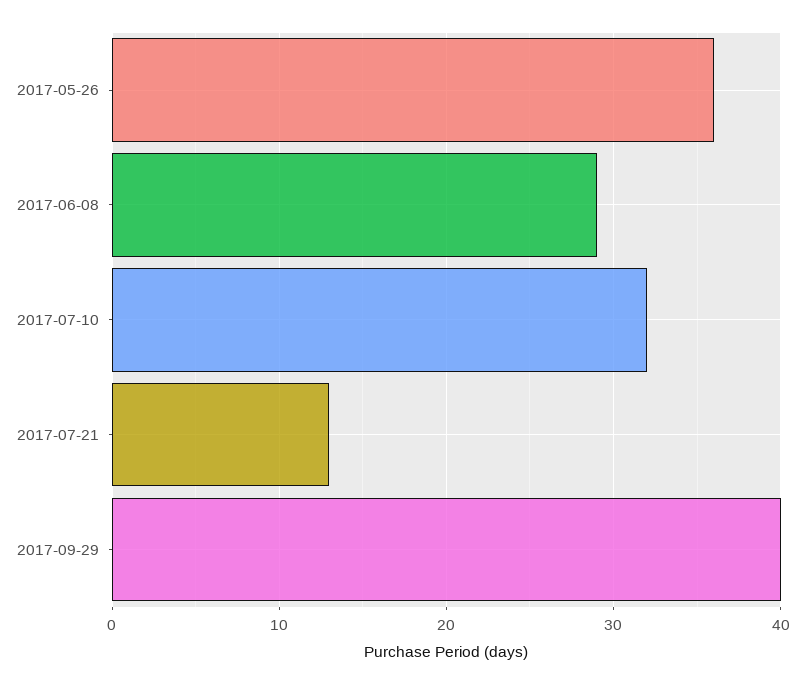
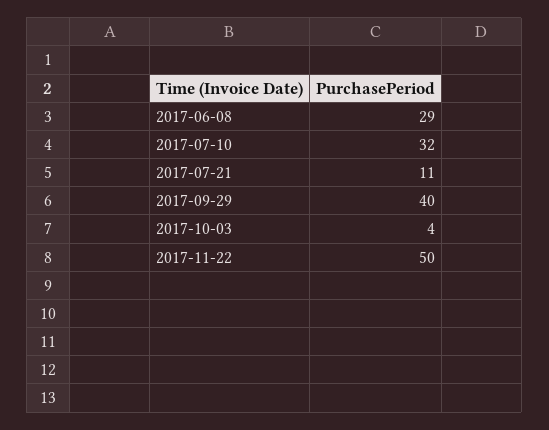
2017-05-26: 36 -> none
2017-07-21: 13 -> 11
2017-10-03: none -> 4
2017-11-22: none -> 50

